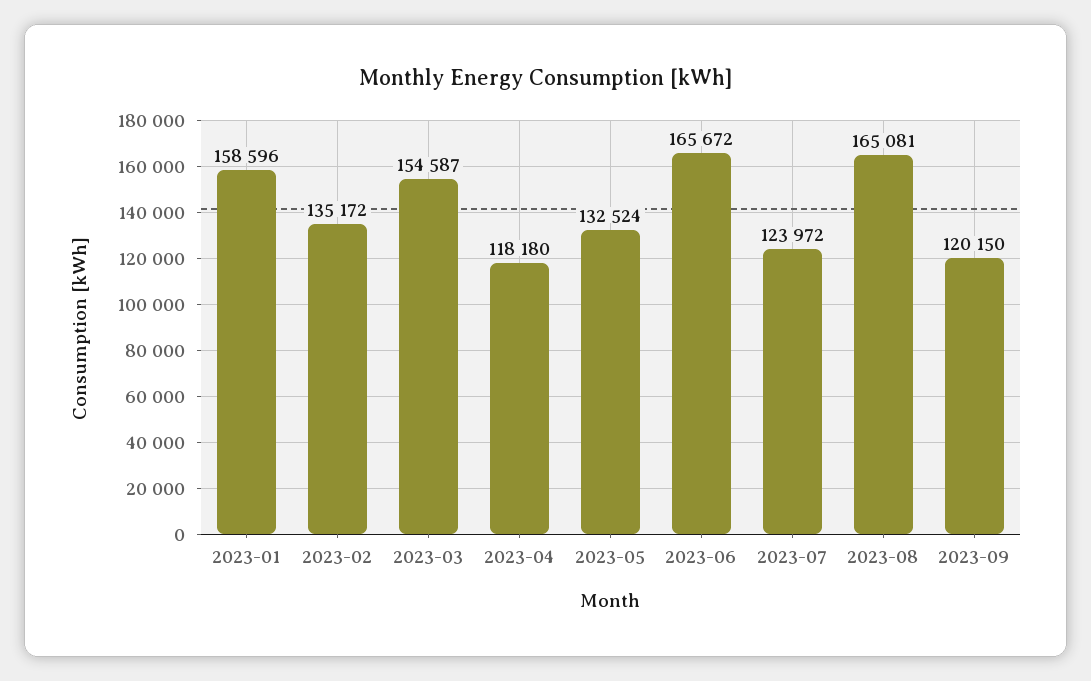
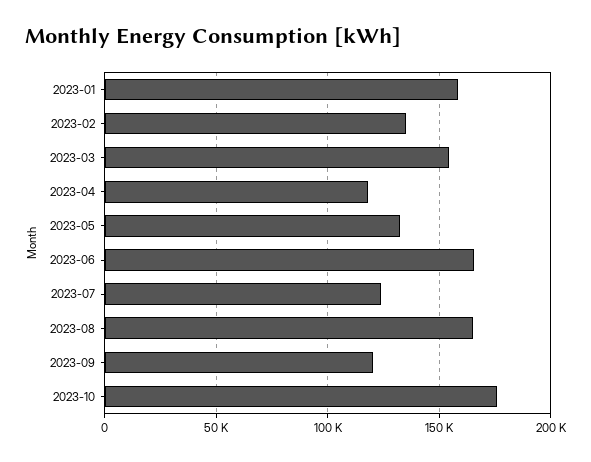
2023-10: none -> 175000

